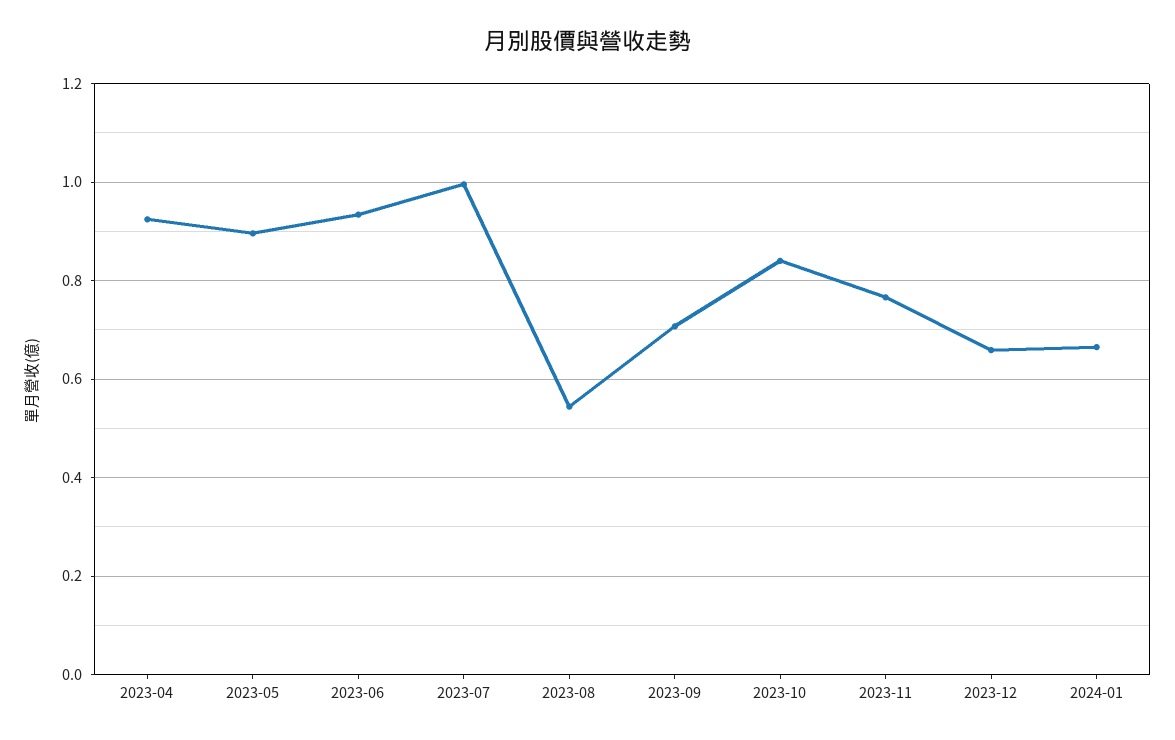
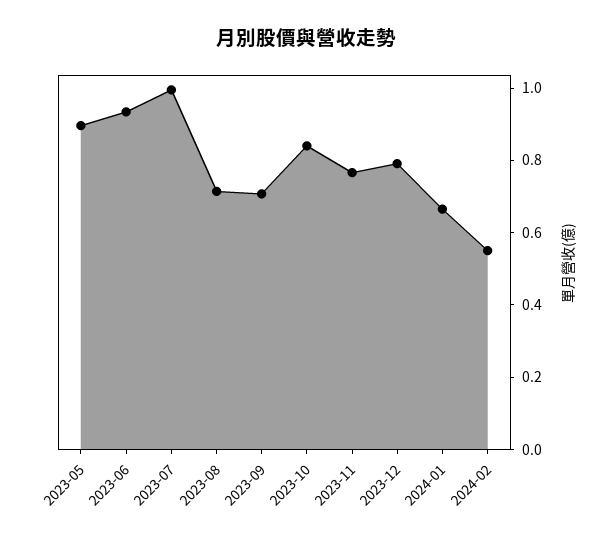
2023-04: 0.92 -> none
2023-08: 0.54 -> 0.7
2023-12: 0.66 -> 0.8
2024-02: none -> 0.55

